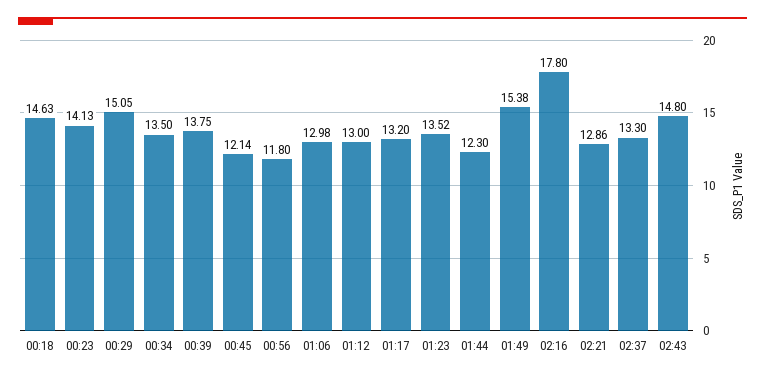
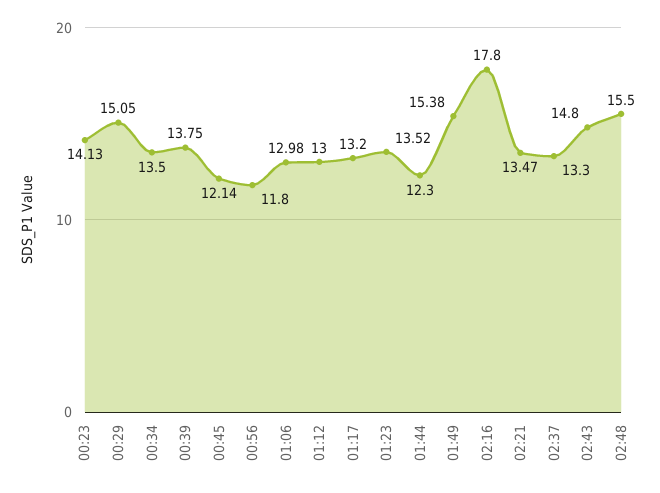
00:18: 14.63 -> none
02:21: 12.86 -> 13.47
02:48: none -> 15.5

